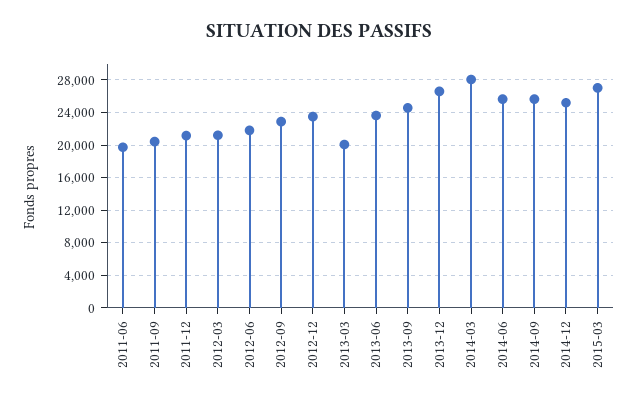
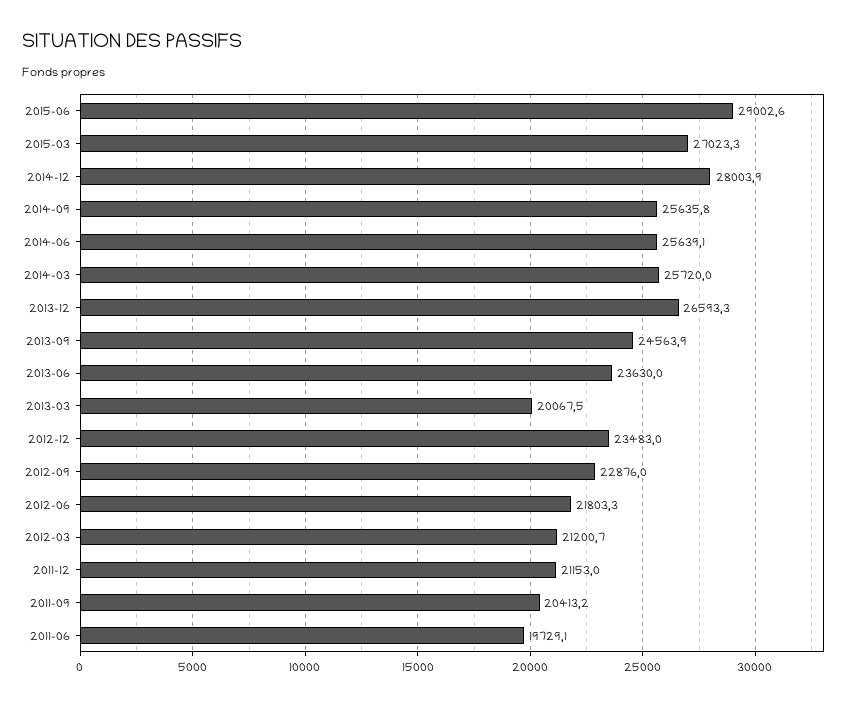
2014-03: 28000 -> 25720
2014-12: 25000 -> 28003.9
2015-06: none -> 29002.6

